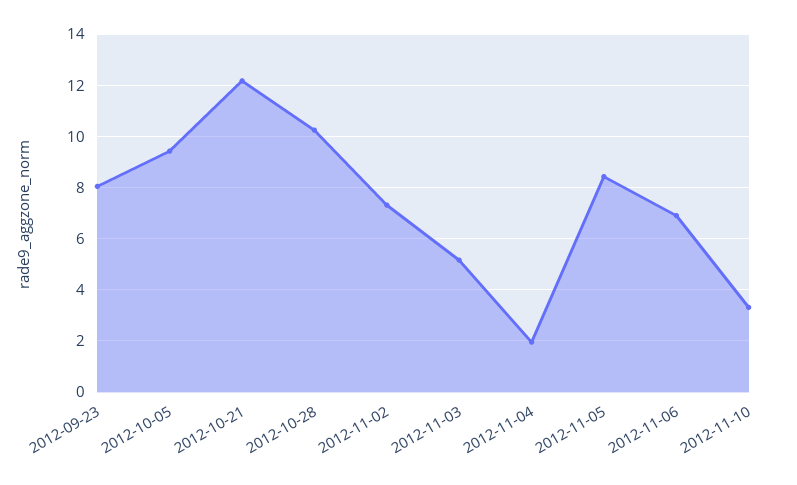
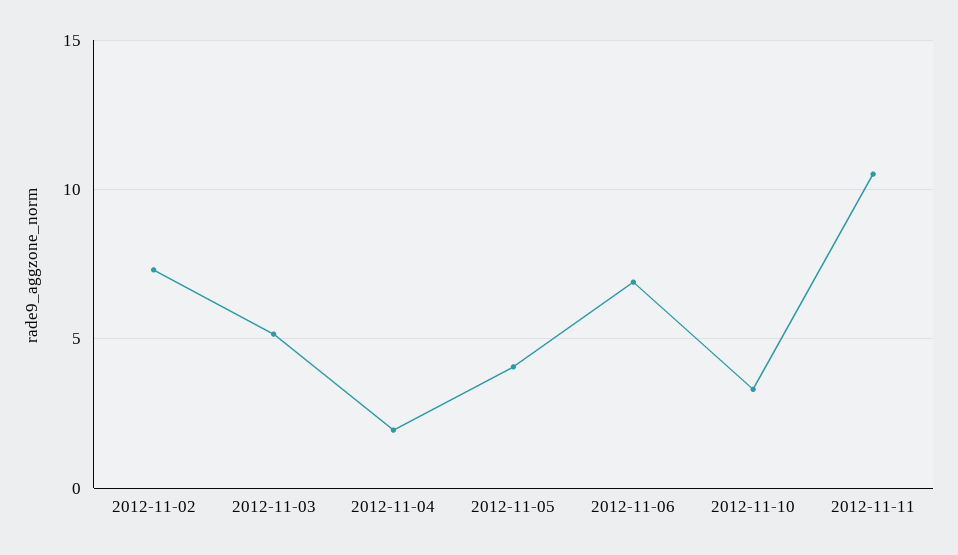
2012-09-23: 8 -> none
2012-10-05: 9.5 -> none
2012-10-21: 12.25 -> none
2012-10-28: 10.25 -> none
2012-11-05: 8.5 -> 4
2012-11-11: none -> 10.5

